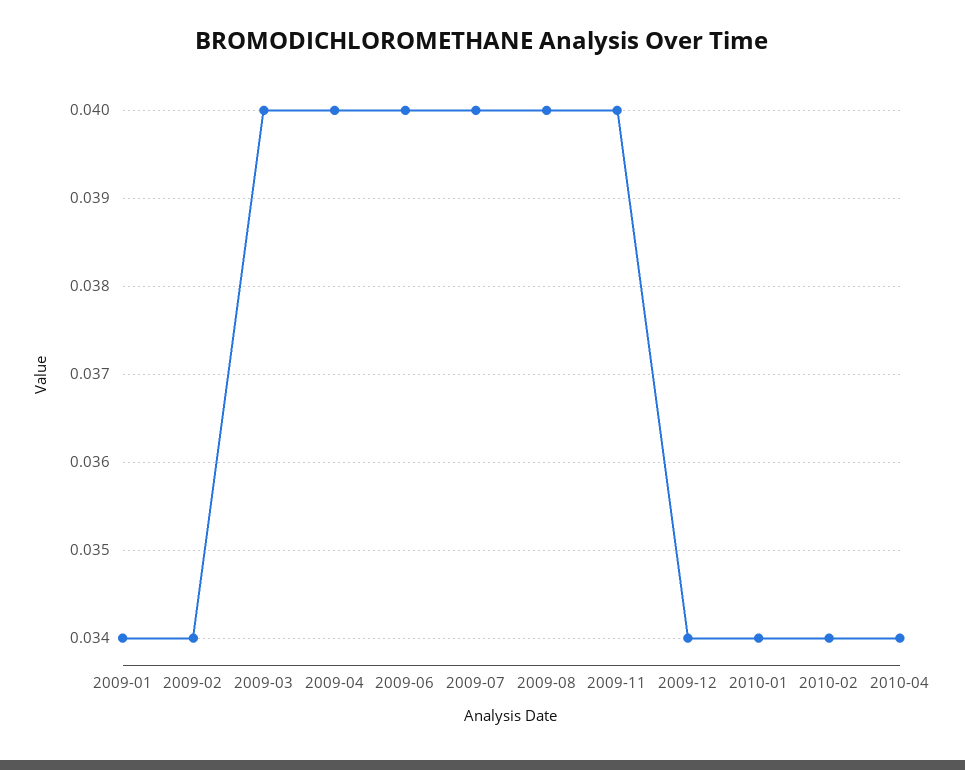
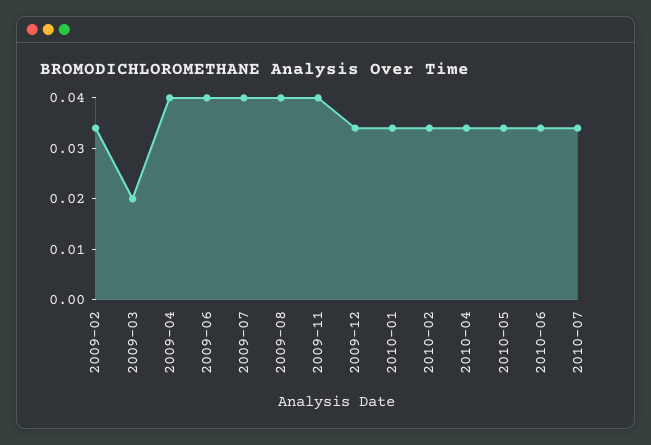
2009-01: 0.034 -> none
2009-03: 0.04 -> 0.02
2010-05: none -> 0.035
2010-06: none -> 0.035
2010-07: none -> 0.035

